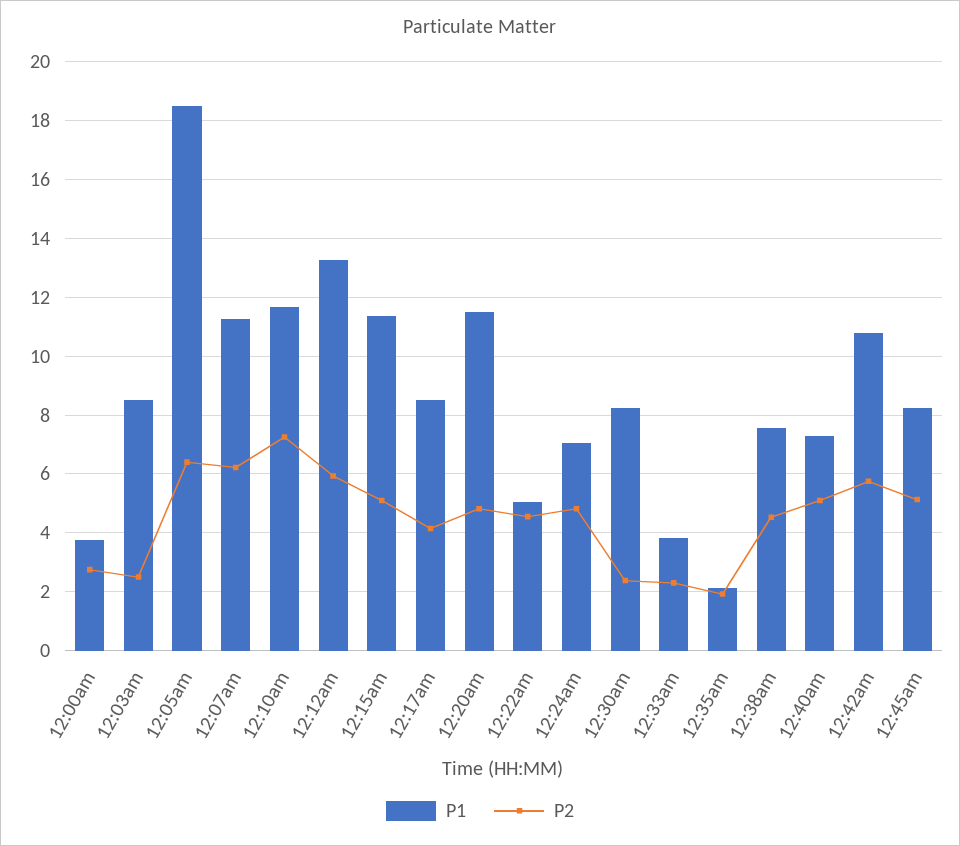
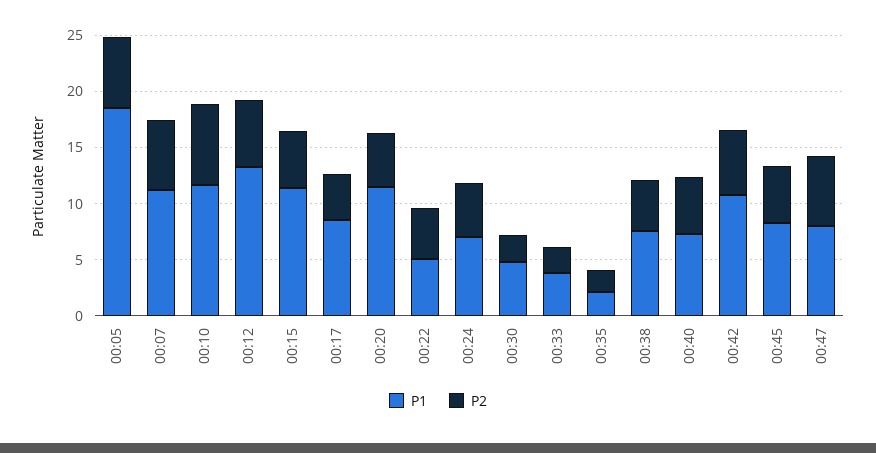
P1, 12:00am: 3.75 -> none
P2, 12:00am: 2.75 -> none
P1, 12:03am: 8.5 -> none
P2, 12:03am: 2.5 -> none
P1, 12:30am: 8.25 -> 5
P1, 00:47: none -> 8
P2, 00:47: none -> 6

